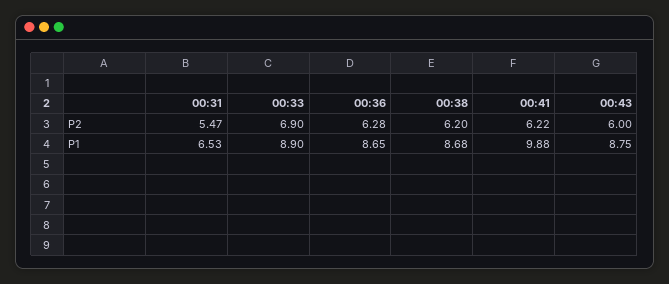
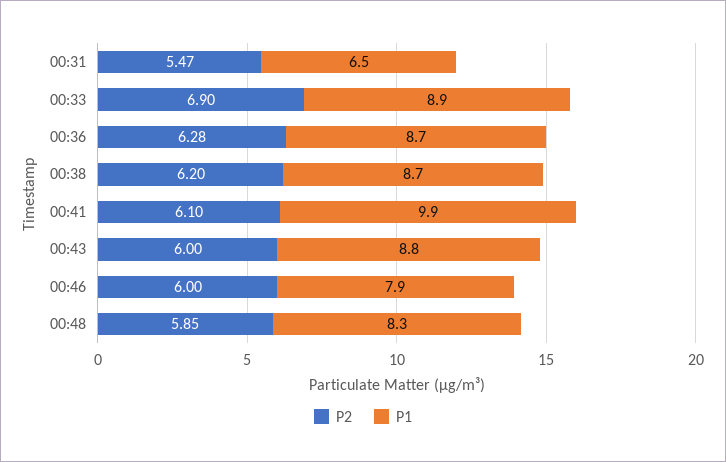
P2, 00:41: 6.22 -> 6.1
P2, 00:46: none -> 6
P1, 00:46: none -> 7.9
P2, 00:48: none -> 5.85
P1, 00:48: none -> 8.3

